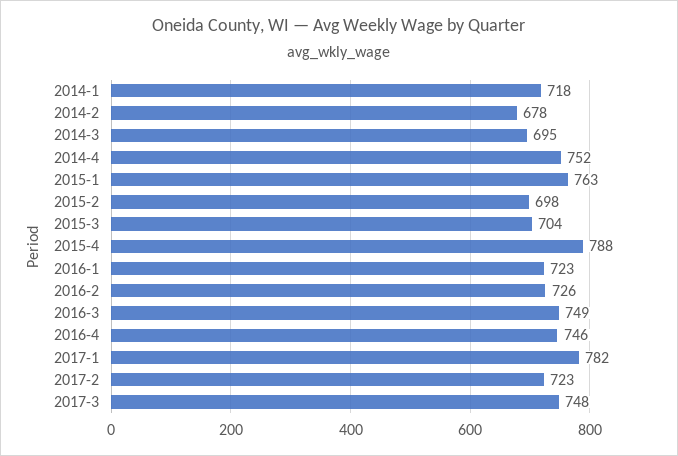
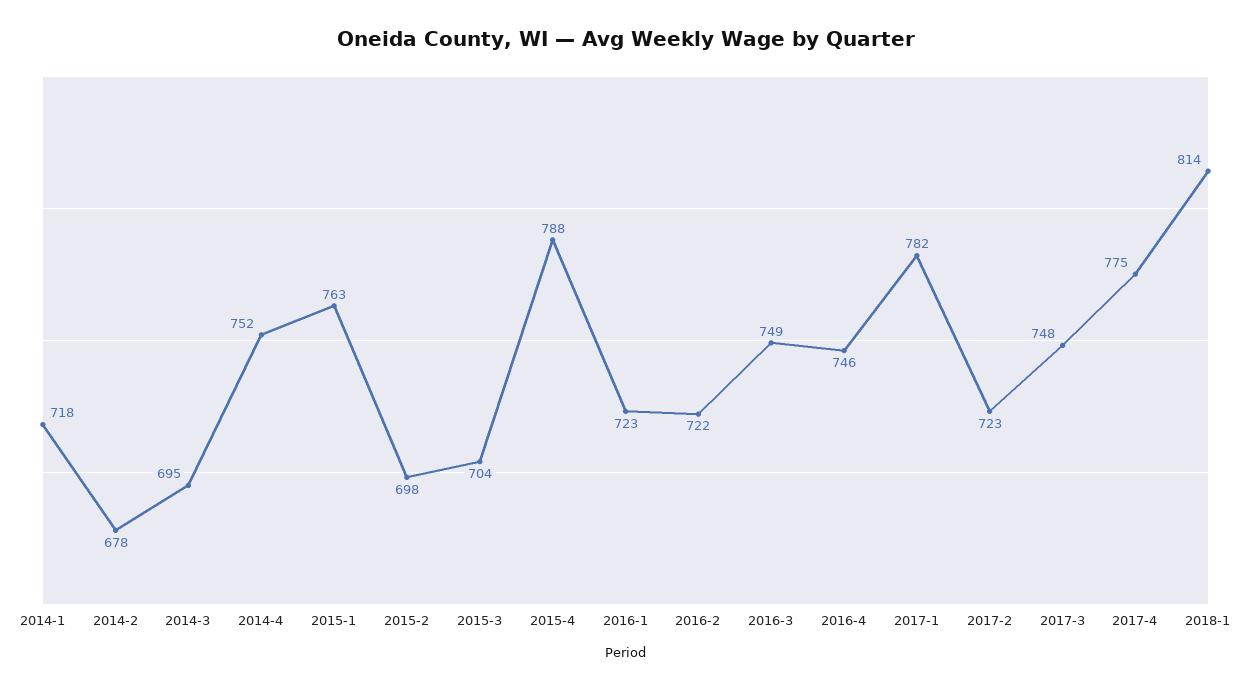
2016-2: 726 -> 722
2017-4: none -> 775
2018-1: none -> 814

